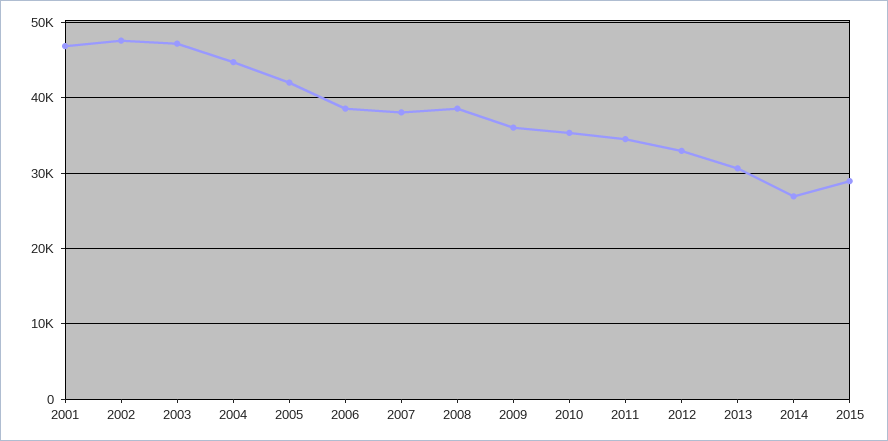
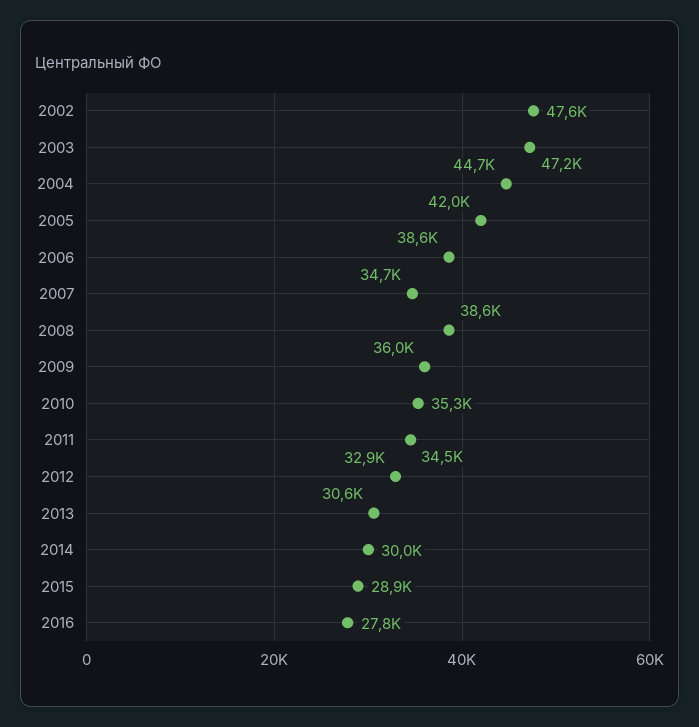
2001: 47000 -> none
2007: 38000 -> 34700
2014: 27000 -> 30000
2016: none -> 27800

